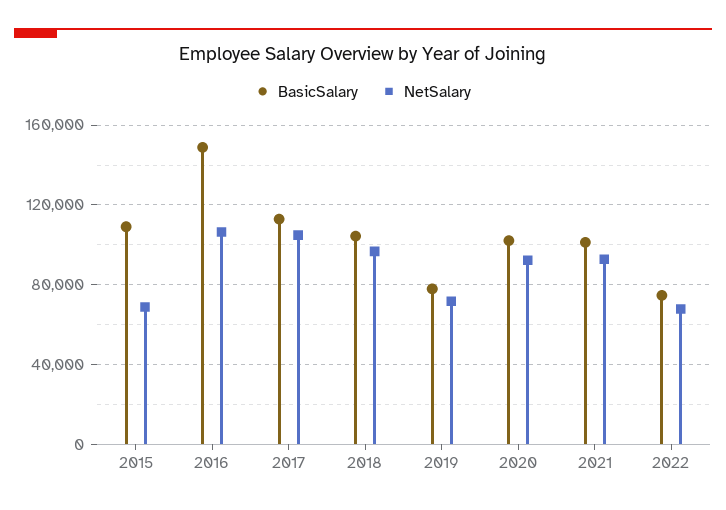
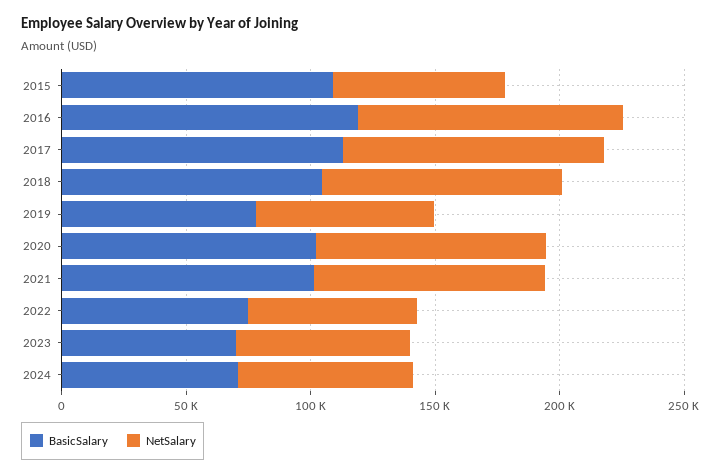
BasicSalary, 2016: 150000 -> 120000
BasicSalary, 2023: none -> 70000
NetSalary, 2023: none -> 70000
BasicSalary, 2024: none -> 70000
NetSalary, 2024: none -> 70000

